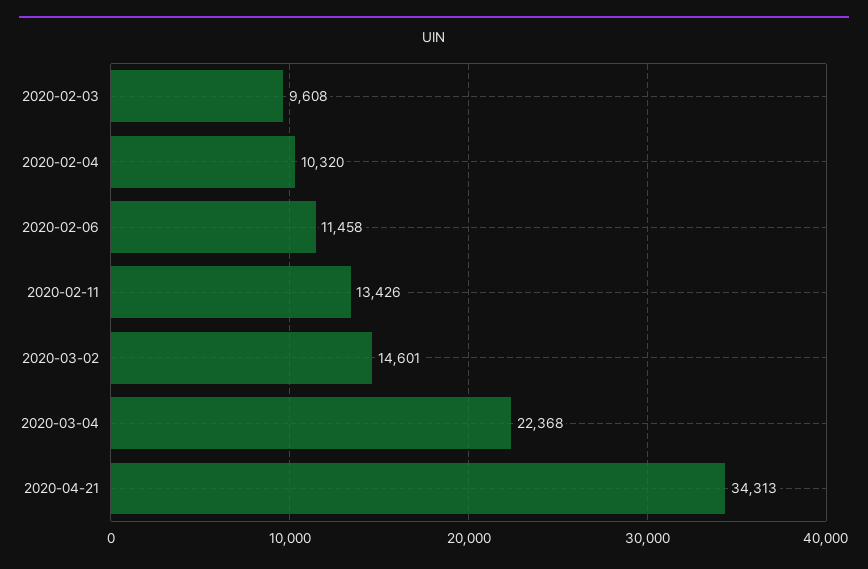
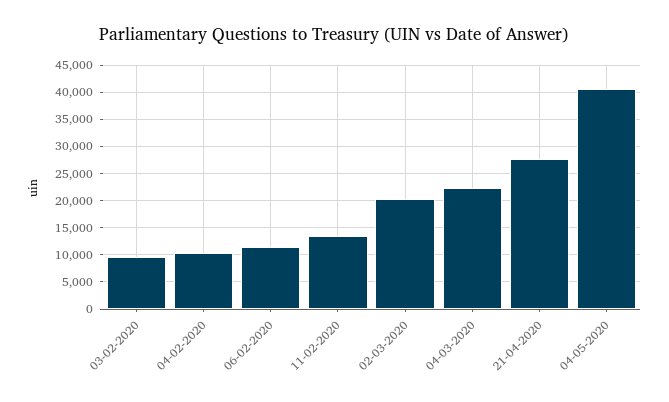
2020-03-02: 14601 -> 20000
2020-04-21: 34313 -> 27500
04-05-2020: none -> 40000

